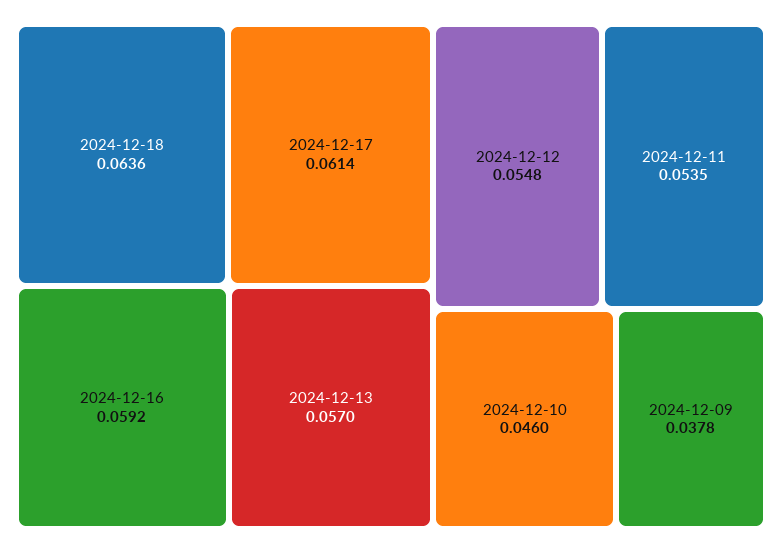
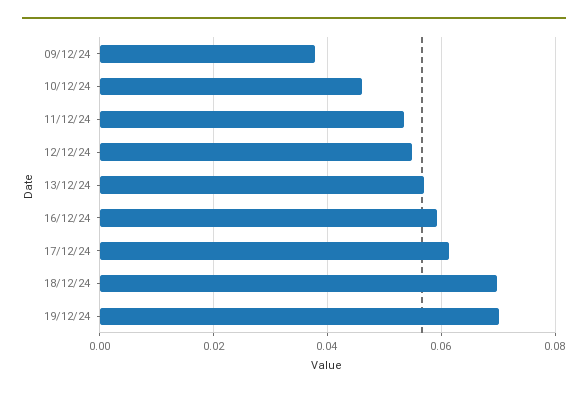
2024-12-18: 0.0636 -> 0.07
19/12/24: none -> 0.07

